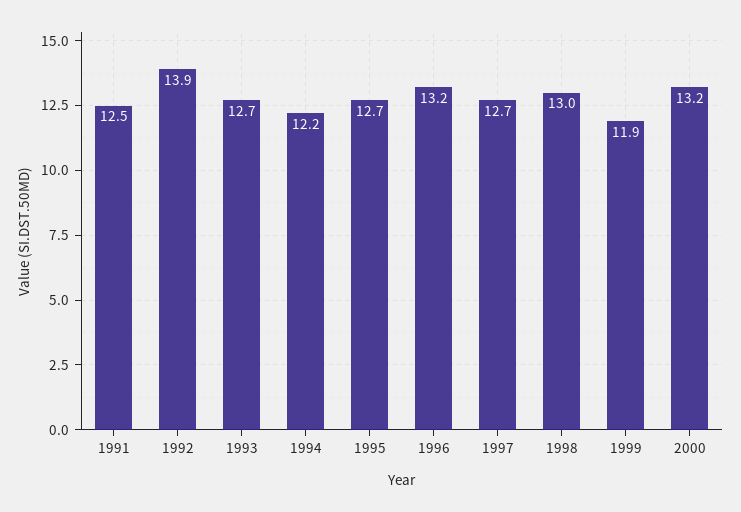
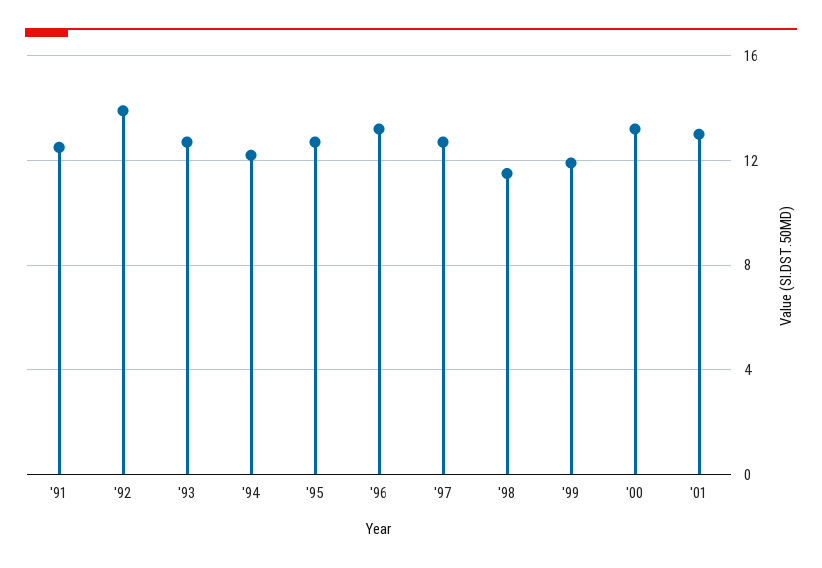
1998: 13 -> 11.5
'01: none -> 13

